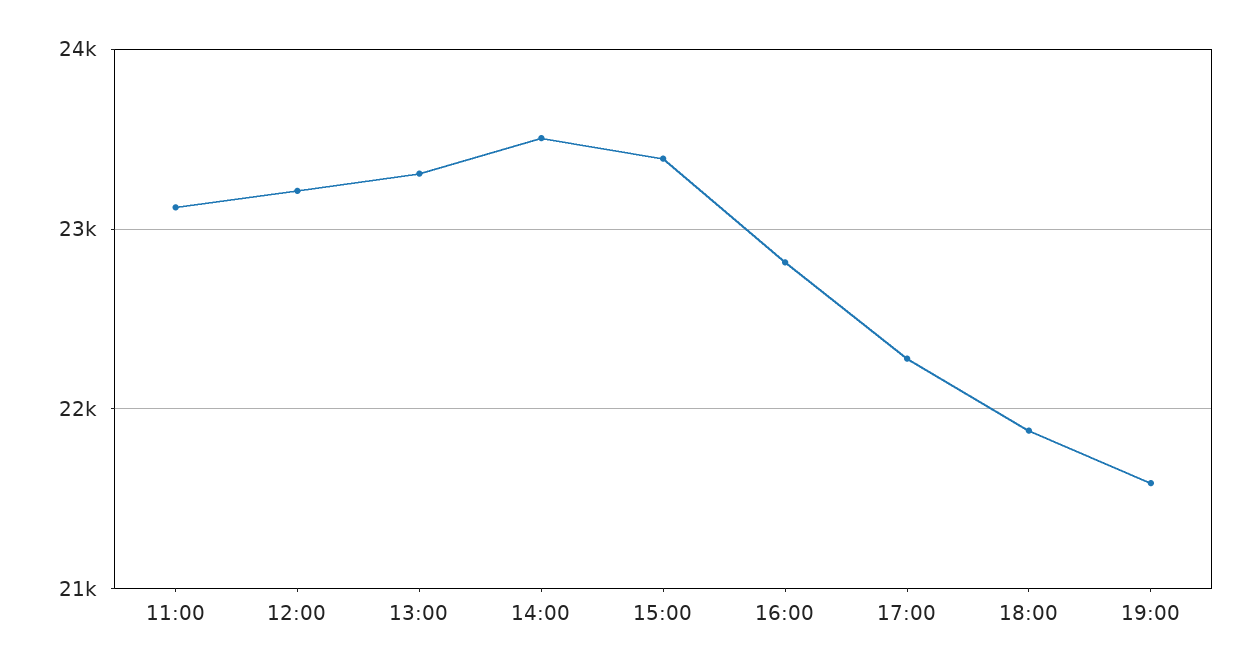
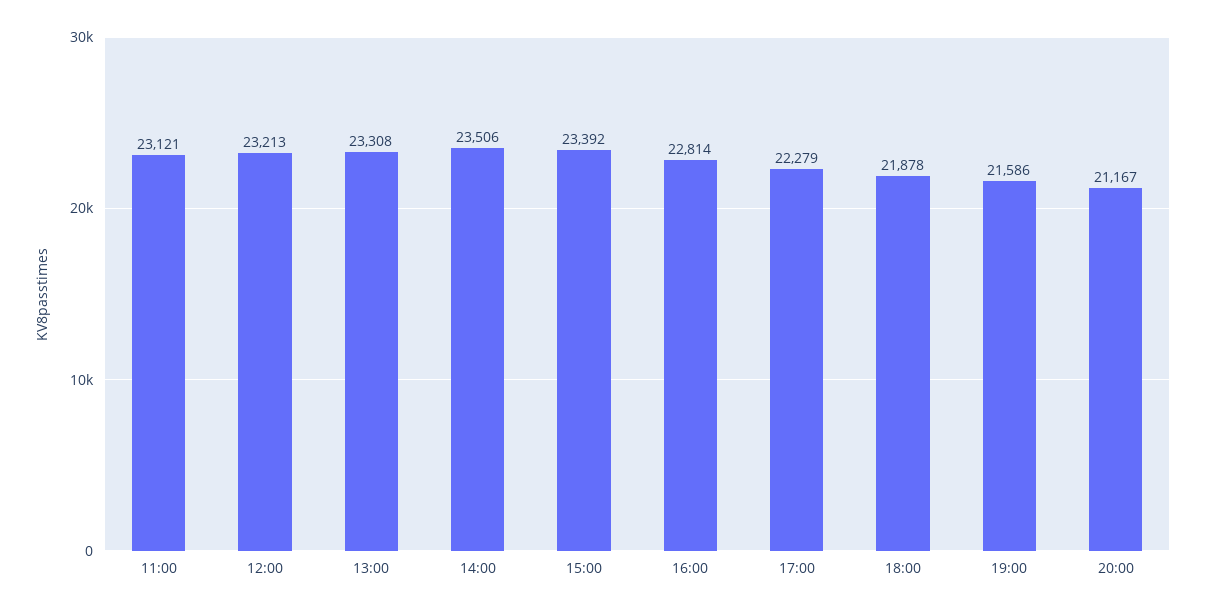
20:00: none -> 21167

